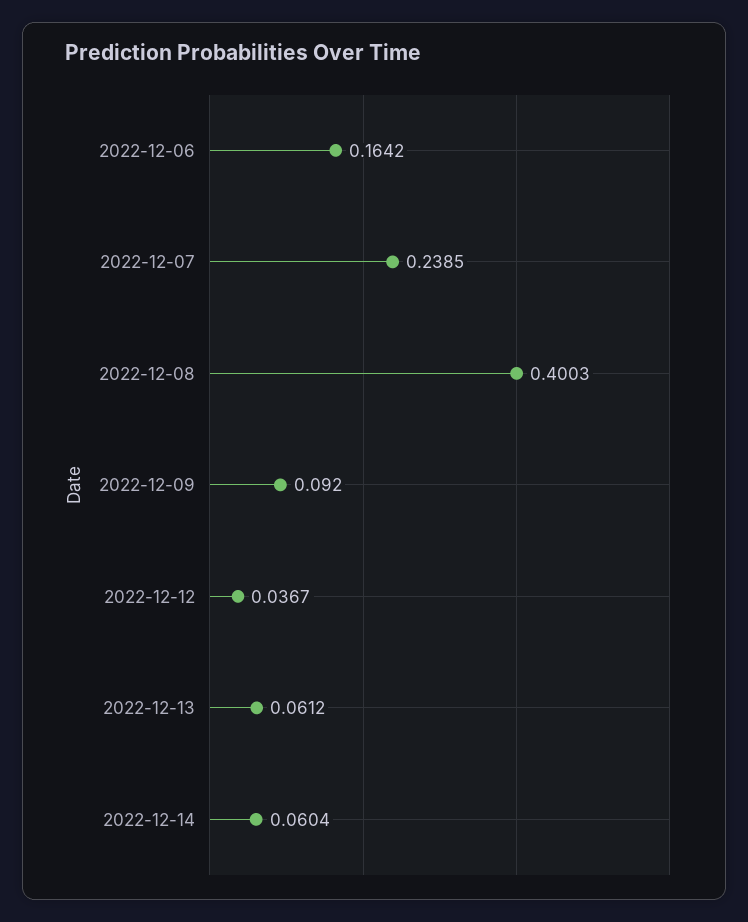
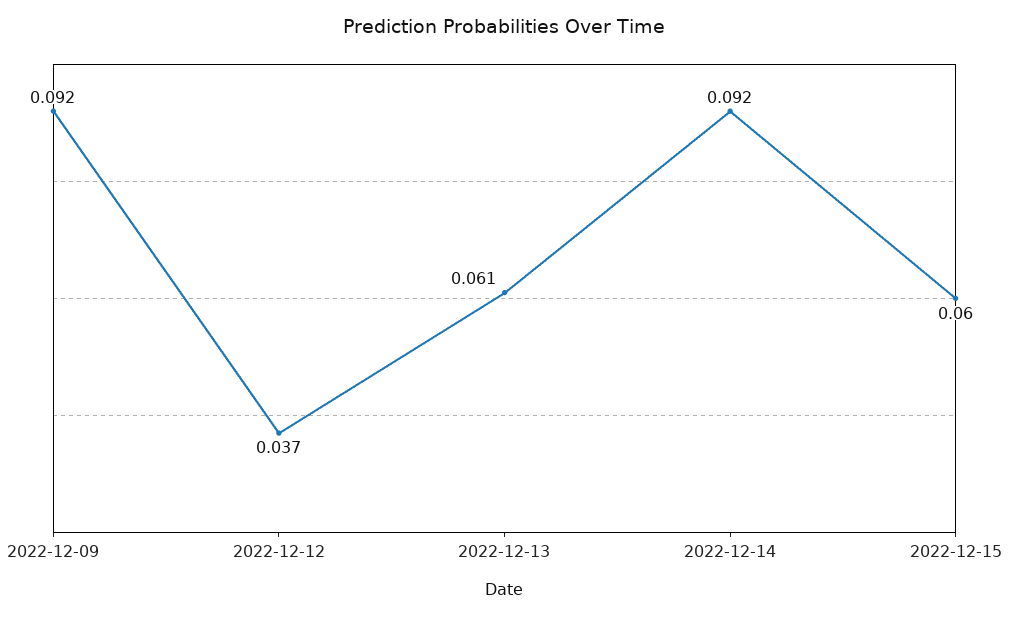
2022-12-06: 0.1642 -> none
2022-12-07: 0.2385 -> none
2022-12-08: 0.4003 -> none
2022-12-14: 0.0604 -> 0.092
2022-12-15: none -> 0.06

